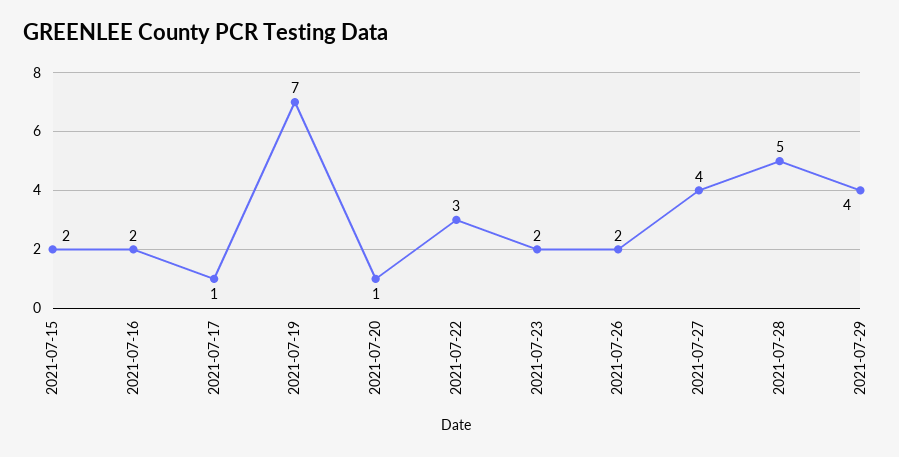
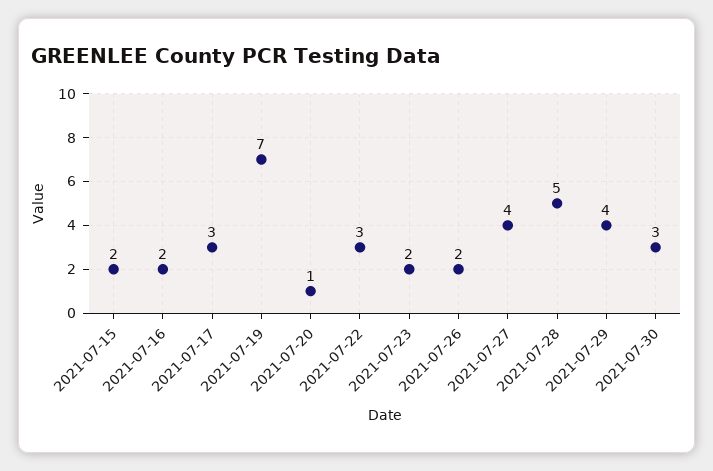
2021-07-17: 1 -> 3
2021-07-30: none -> 3

